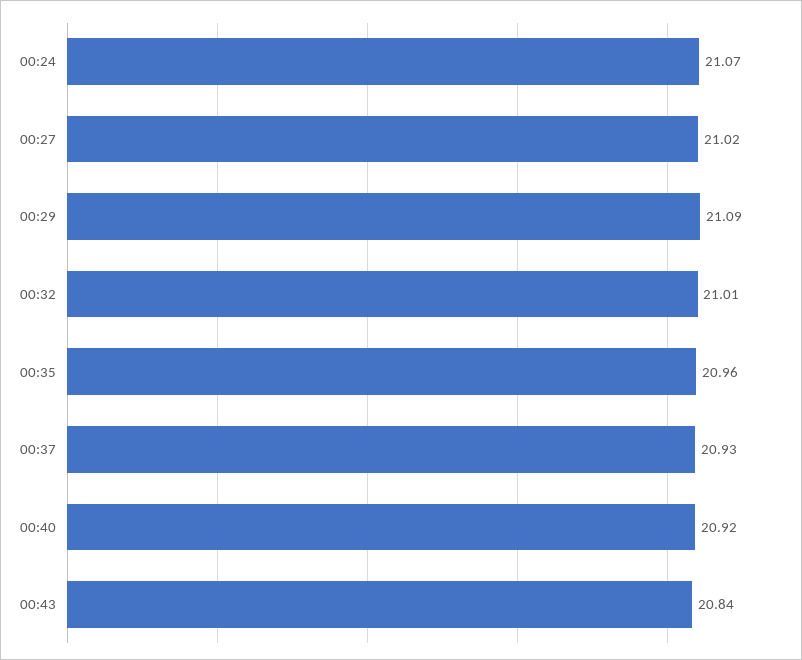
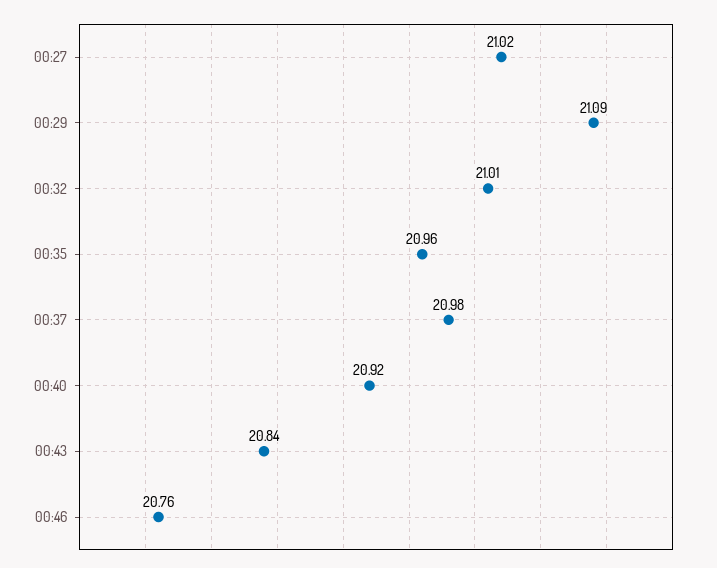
00:24: 21.07 -> none
00:37: 20.93 -> 20.98
00:46: none -> 20.76

